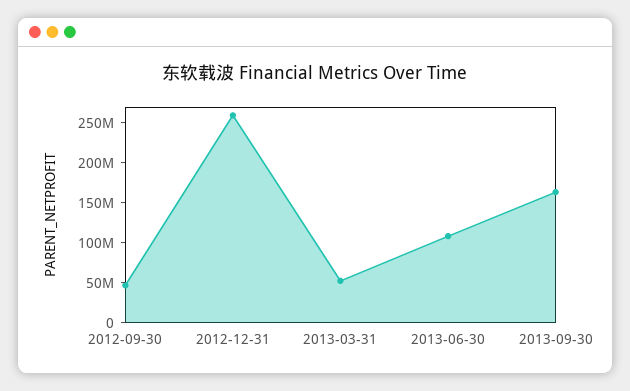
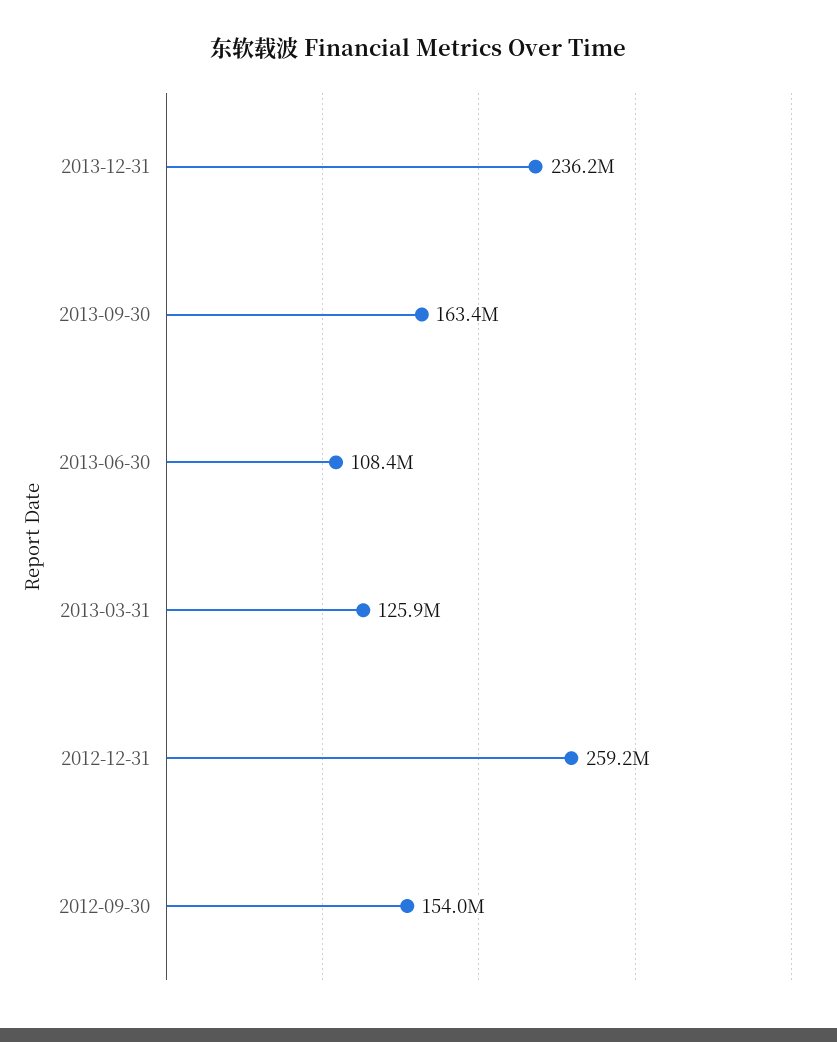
2012-09-30: 50000000 -> 154000000
2013-03-31: 50000000 -> 125900000
2013-12-31: none -> 236200000

